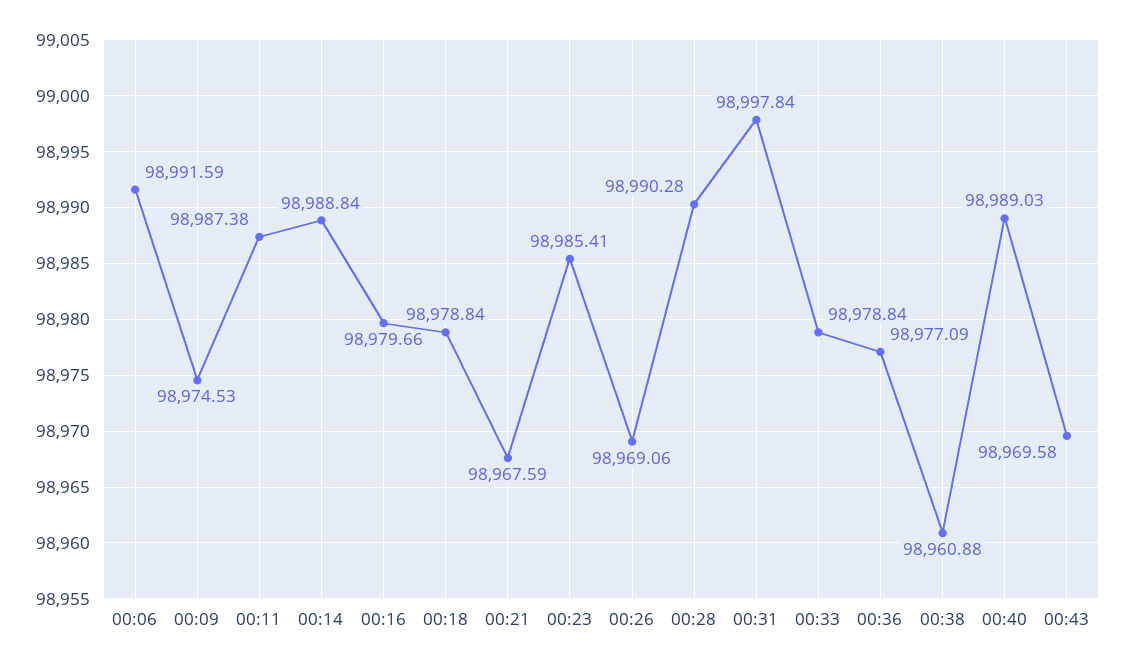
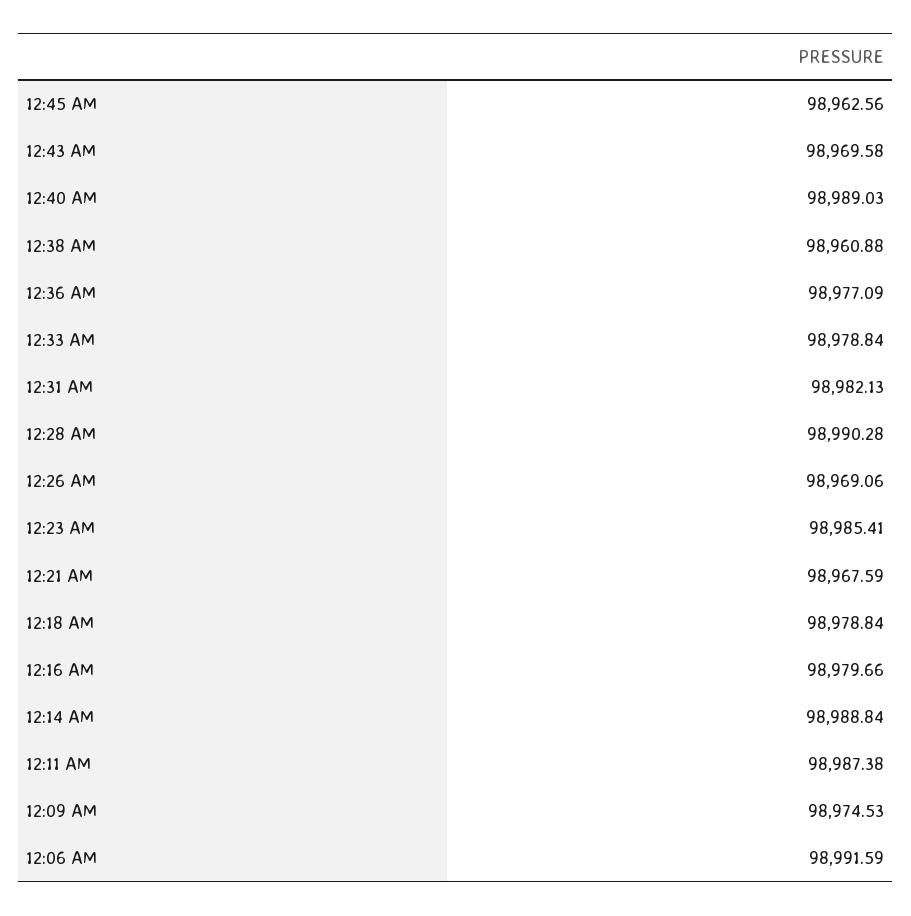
00:31: 98997.84 -> 98982.13
12:45 AM: none -> 98962.56

